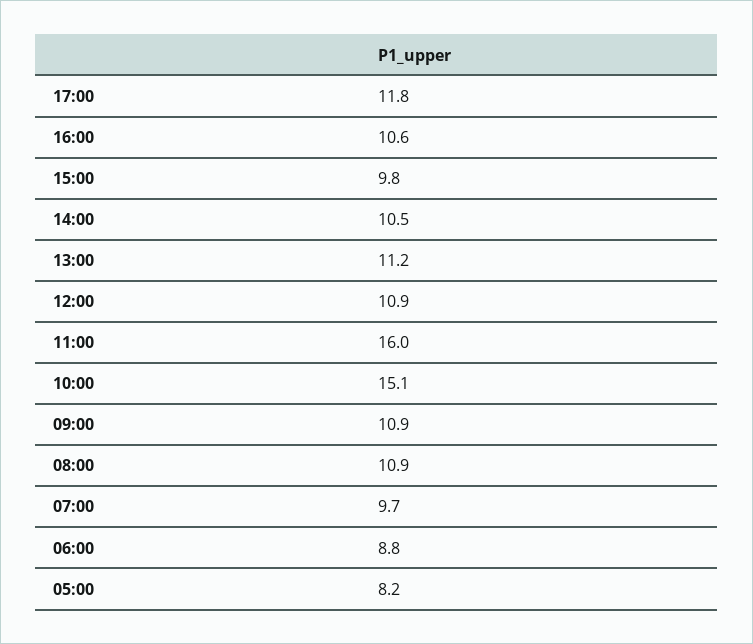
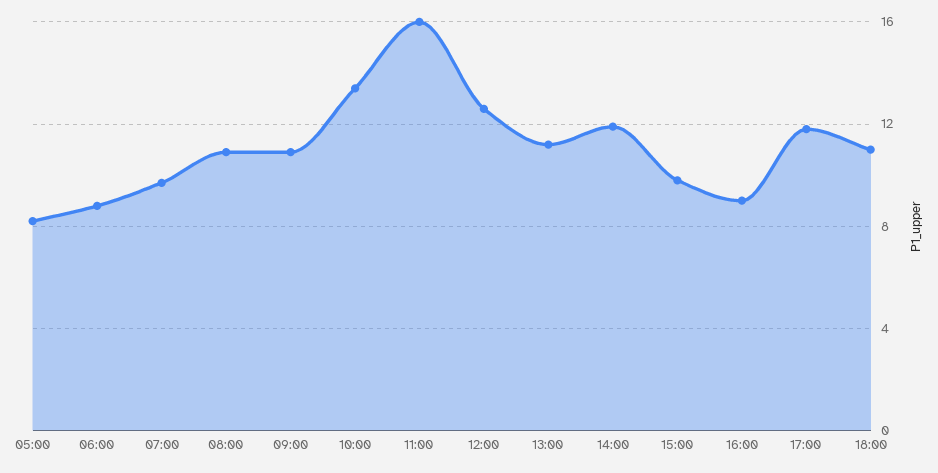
16:00: 10.6 -> 9
14:00: 10.5 -> 12
12:00: 10.9 -> 12.5
10:00: 15.1 -> 13.5
18:00: none -> 11

